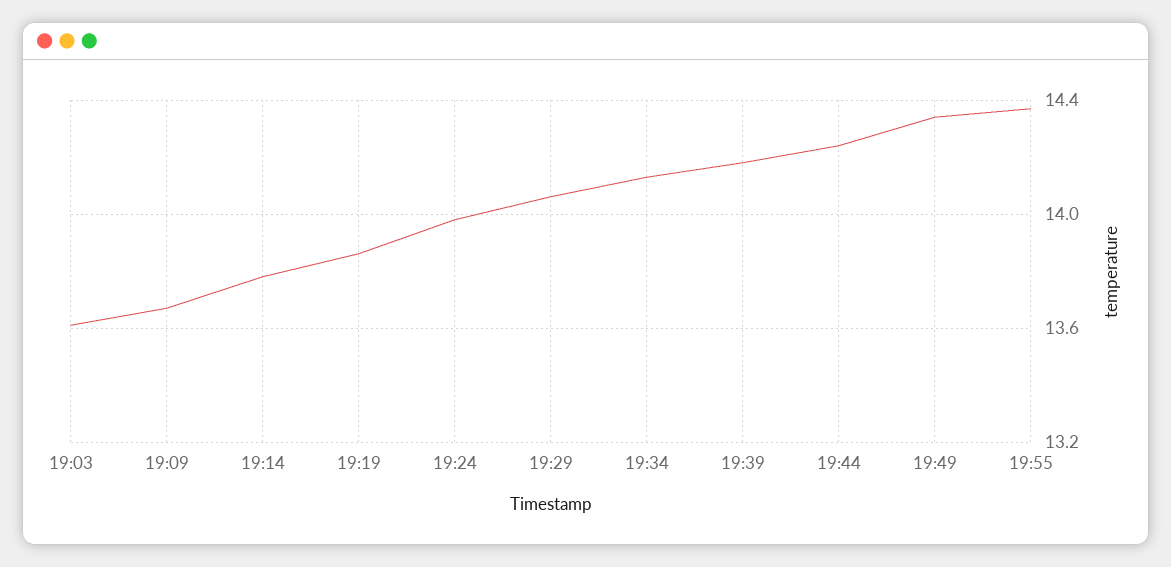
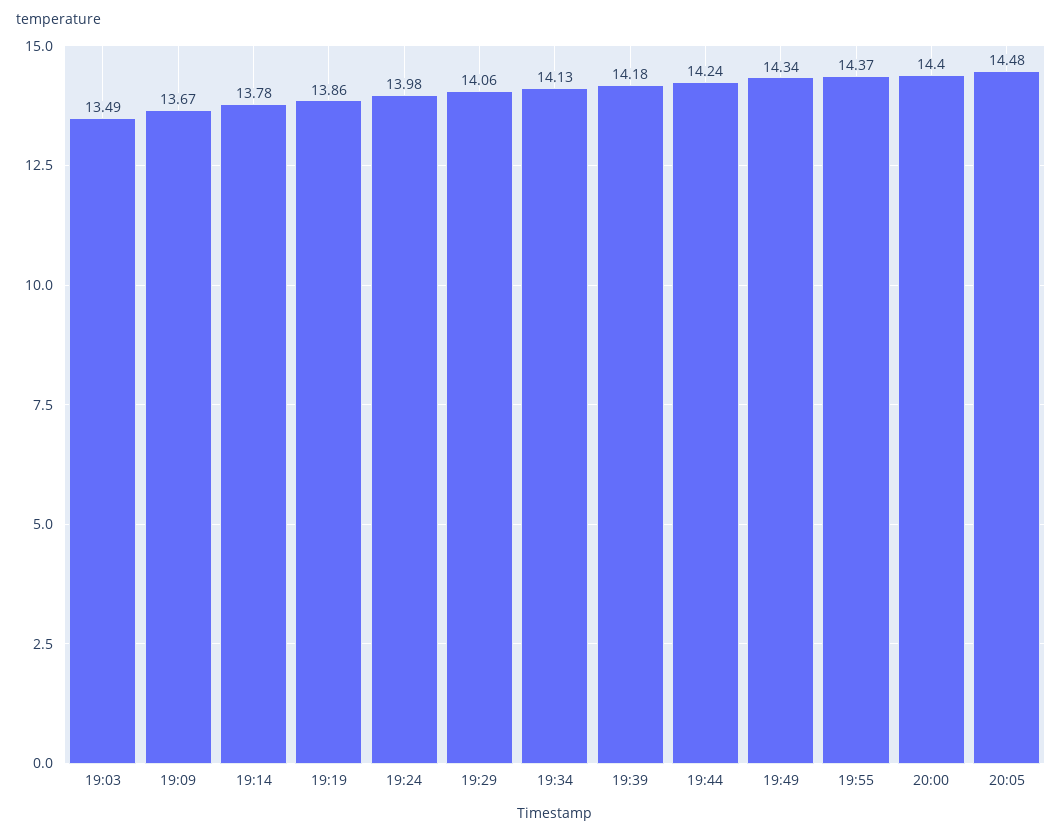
19:03: 13.6 -> 13.49
20:00: none -> 14.4
20:05: none -> 14.48

